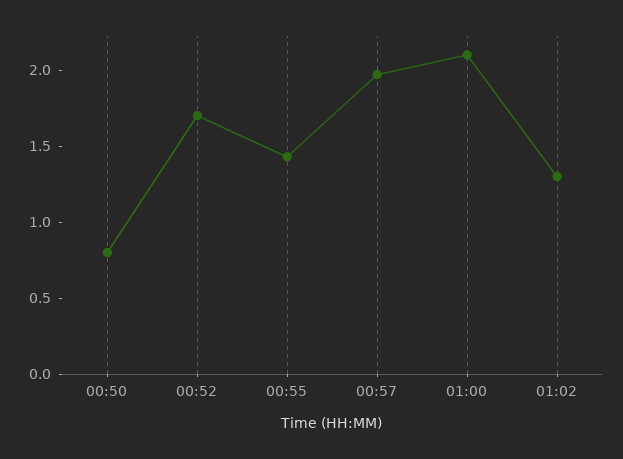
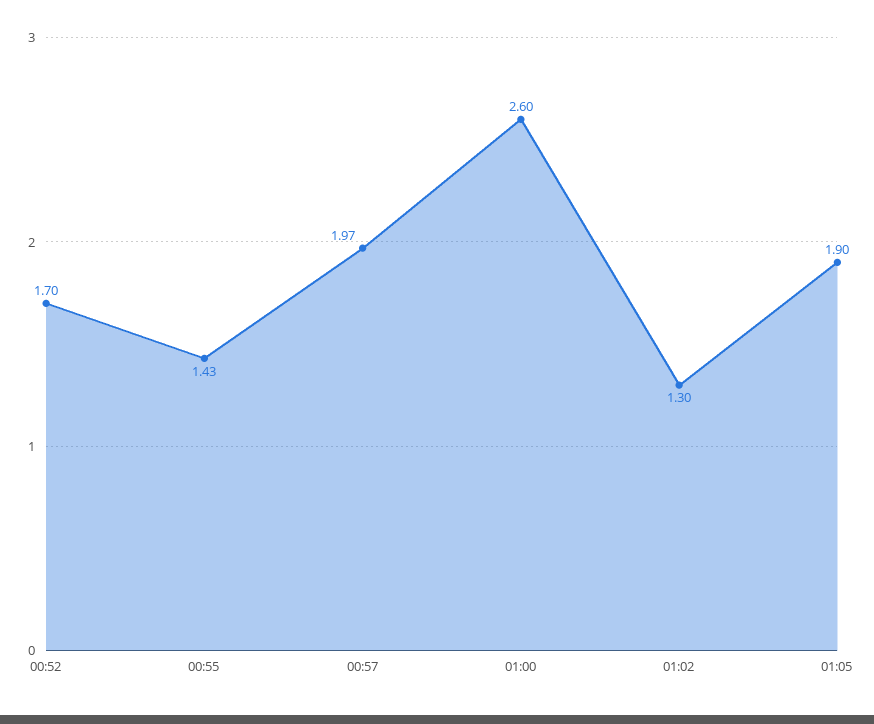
00:50: 0.8 -> none
01:00: 2.1 -> 2.6
01:05: none -> 1.9

